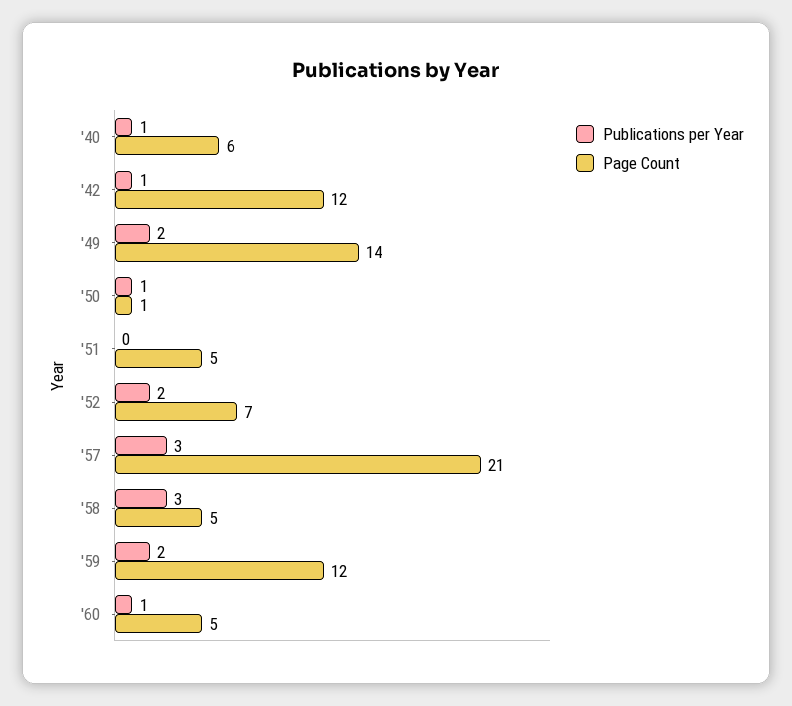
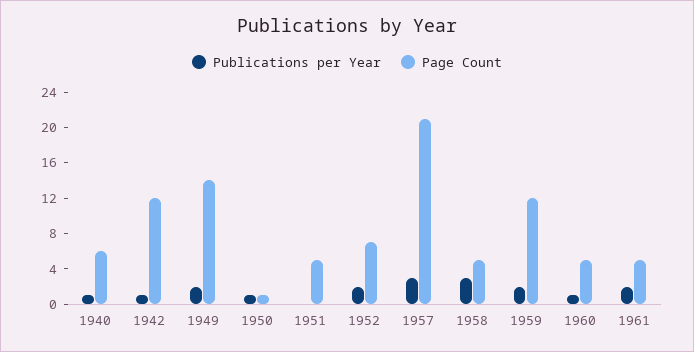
Publications per Year, 1961: none -> 2
Page Count, 1961: none -> 5

